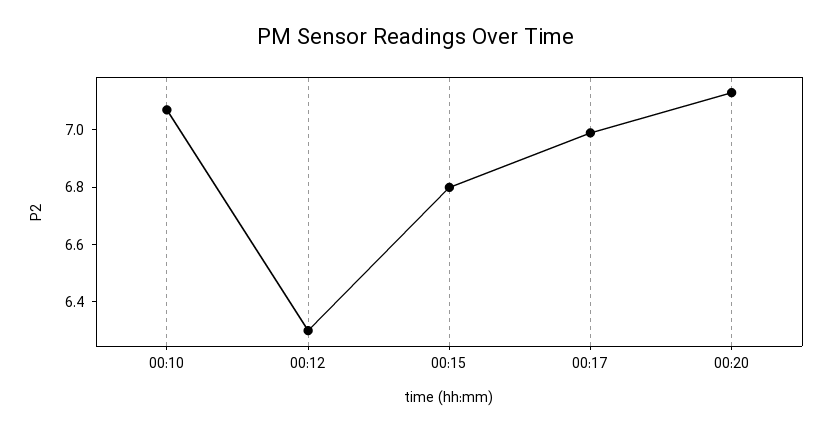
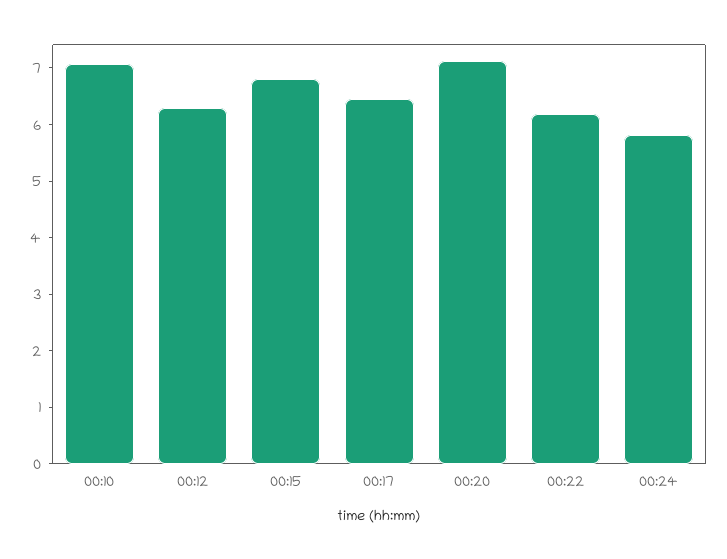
00:17: 7 -> 6.4
00:22: none -> 6.2
00:24: none -> 5.8

